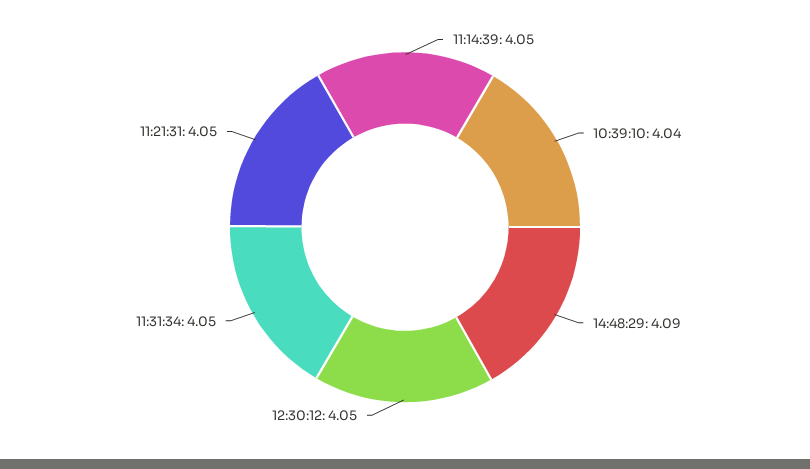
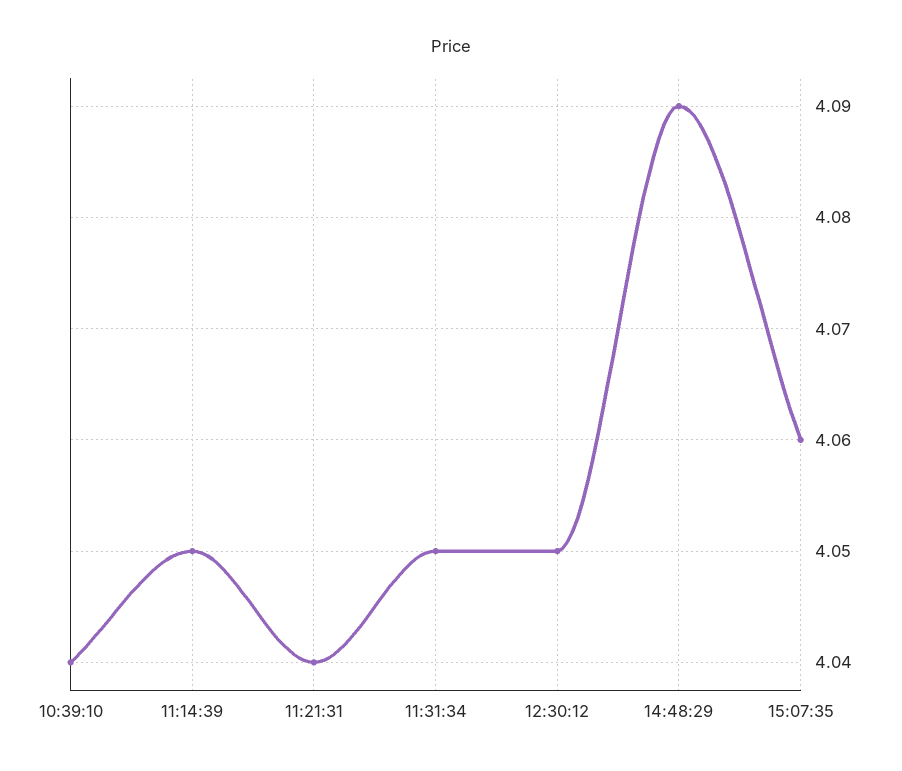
11:21:31: 4.05 -> 4.04
15:07:35: none -> 4.06

